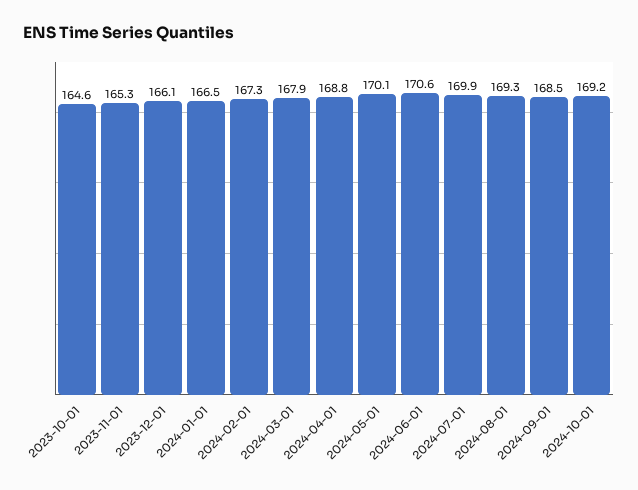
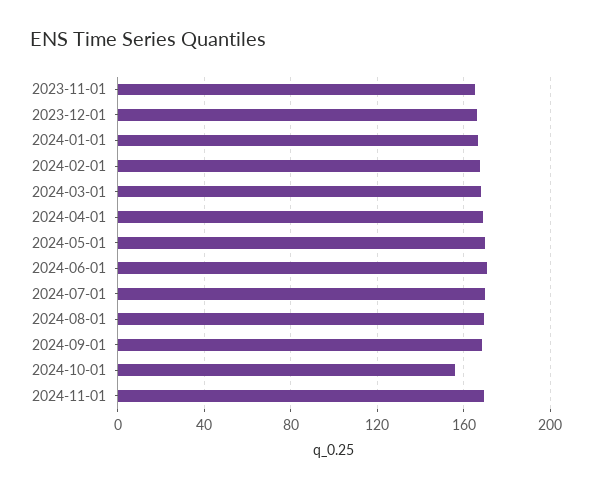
2023-10-01: 164.6 -> none
2024-10-01: 169.2 -> 155
2024-11-01: none -> 170

